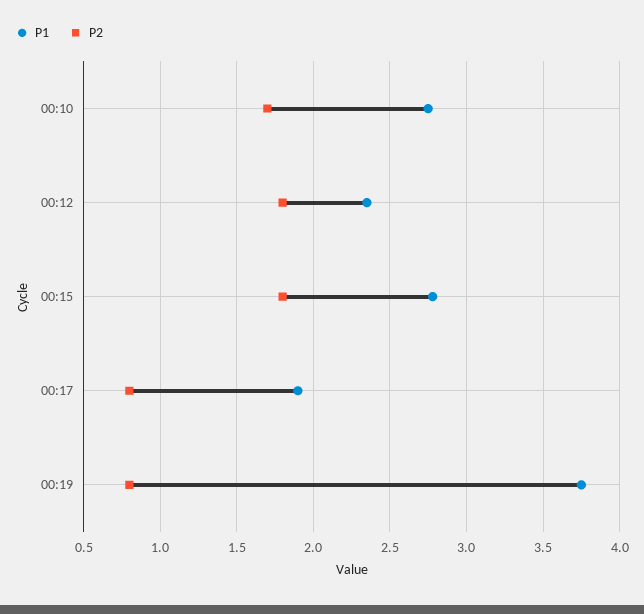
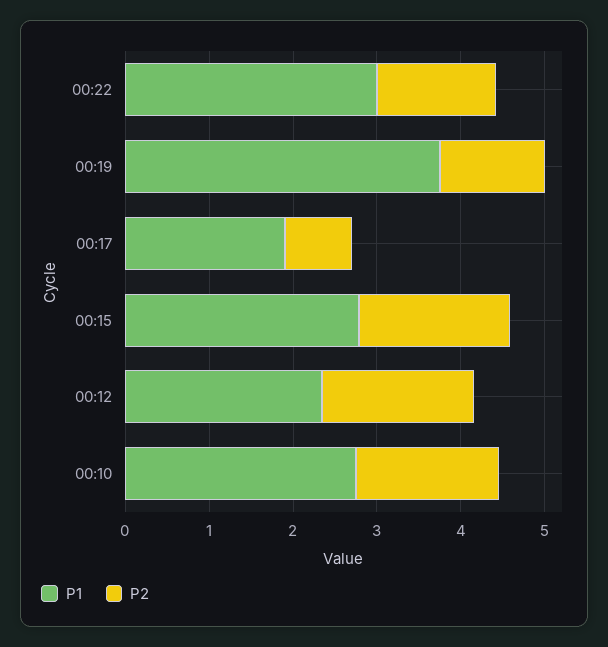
P2, 00:19: 0.8 -> 1.2
P1, 00:22: none -> 3
P2, 00:22: none -> 1.4

